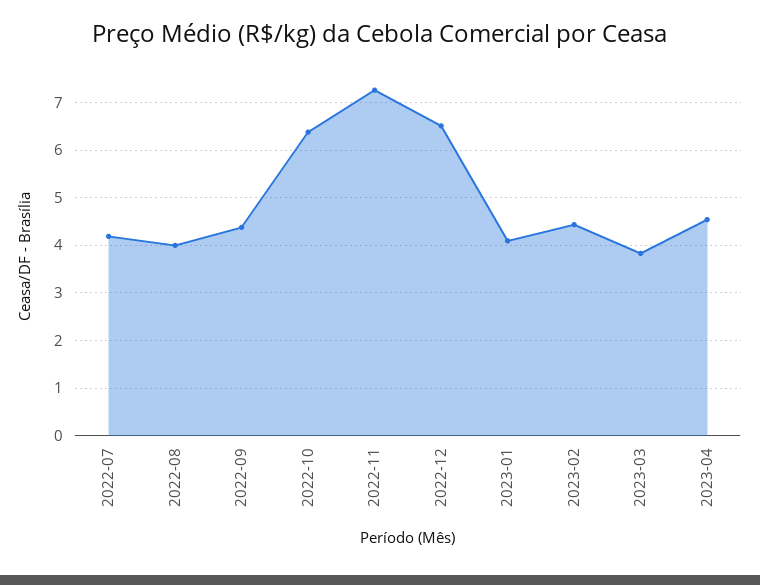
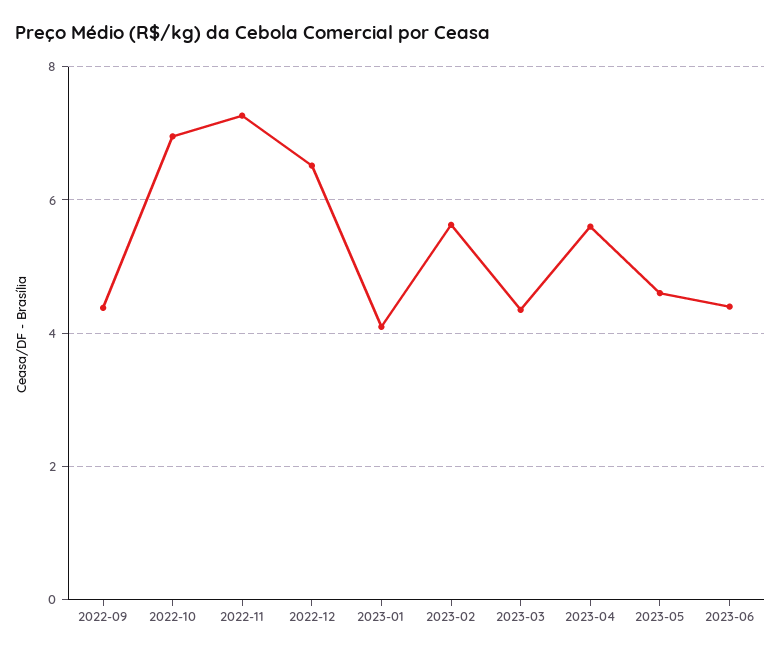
2022-07: 4.2 -> none
2022-08: 4 -> none
2022-10: 6.4 -> 7
2023-02: 4.4 -> 5.6
2023-03: 3.8 -> 4.4
2023-04: 4.6 -> 5.6
2023-05: none -> 4.6
2023-06: none -> 4.4

